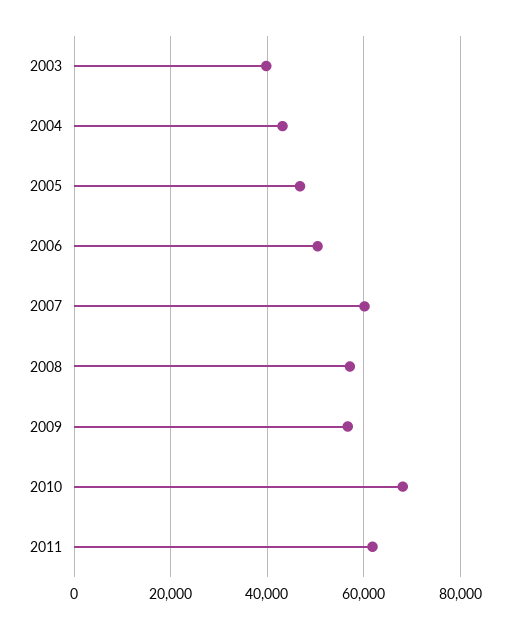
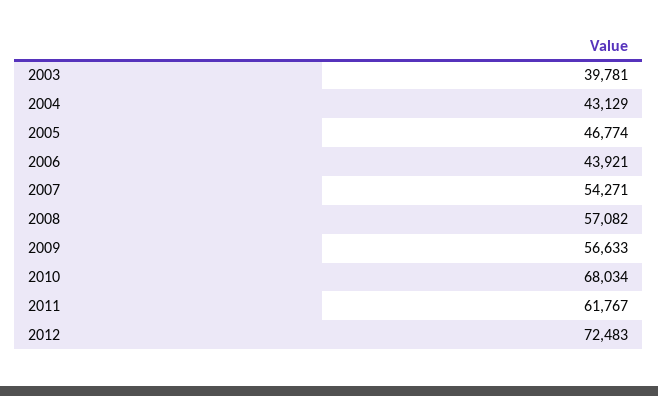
2006: 50000 -> 43921
2007: 60000 -> 54271
2012: none -> 72483

